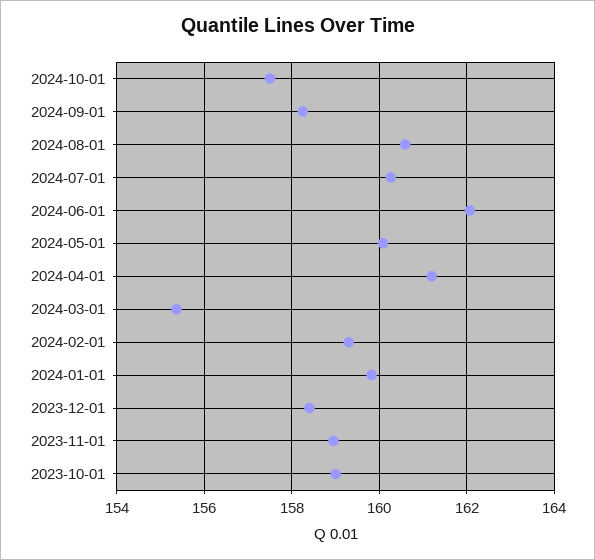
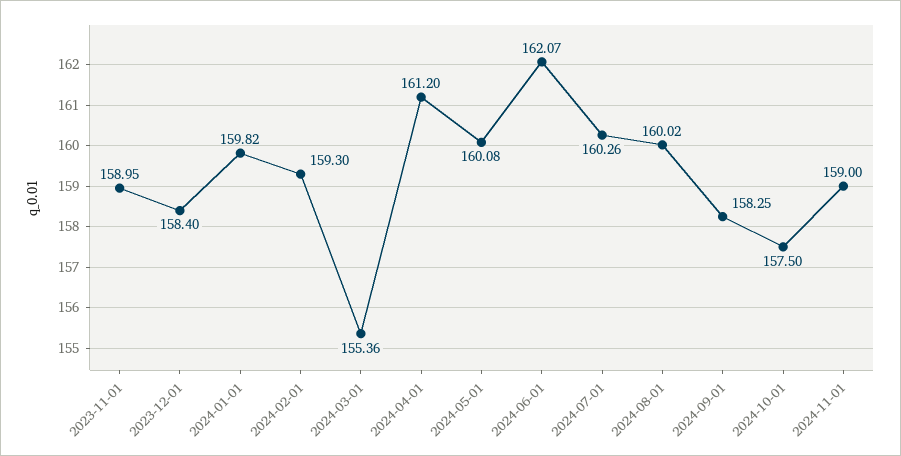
2024-08-01: 160.6 -> 160.02
2023-10-01: 159 -> none
2024-11-01: none -> 159

